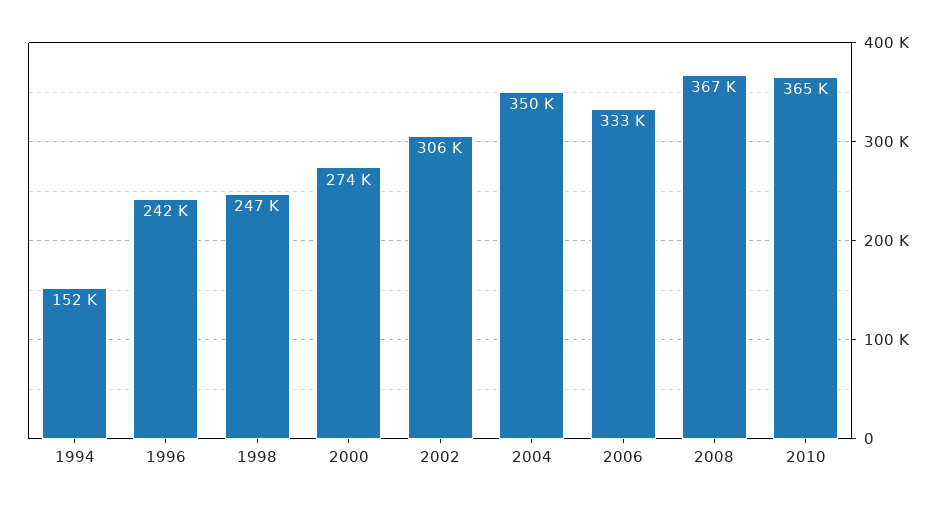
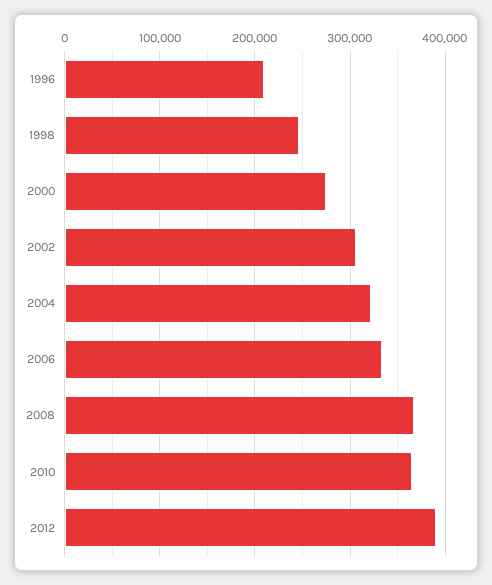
1994: 152000 -> none
1996: 242000 -> 210000
2004: 350000 -> 320000
2012: none -> 390000

